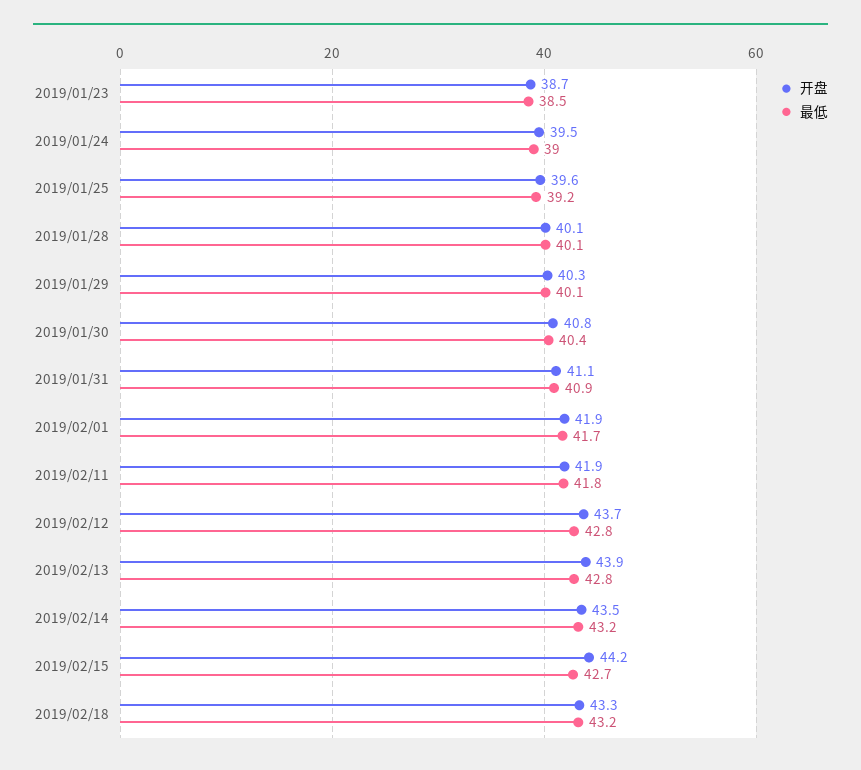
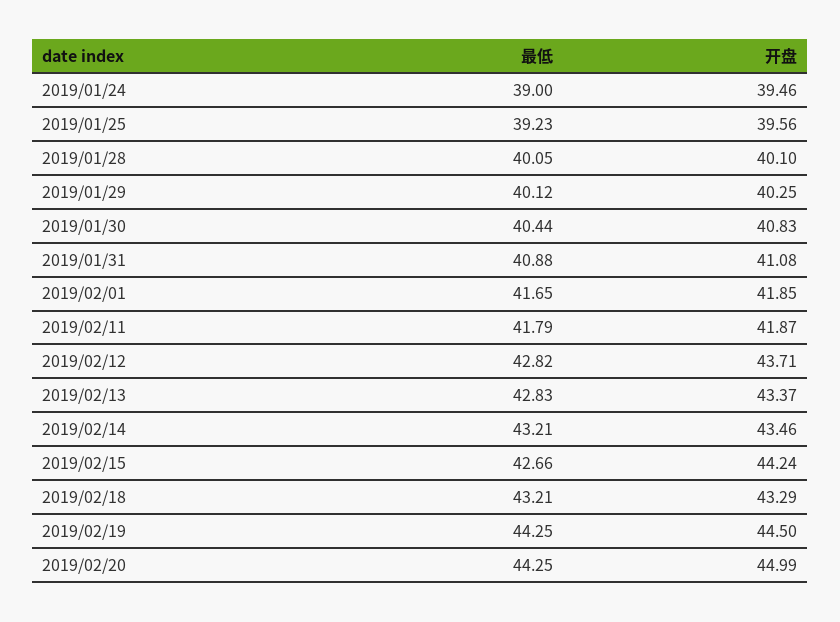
开盘, 2019/01/23: 38.7 -> none
最低, 2019/01/23: 38.5 -> none
开盘, 2019/02/13: 43.9 -> 43.37
最低, 2019/02/19: none -> 44.25
开盘, 2019/02/19: none -> 44.5
最低, 2019/02/20: none -> 44.25
开盘, 2019/02/20: none -> 44.99

